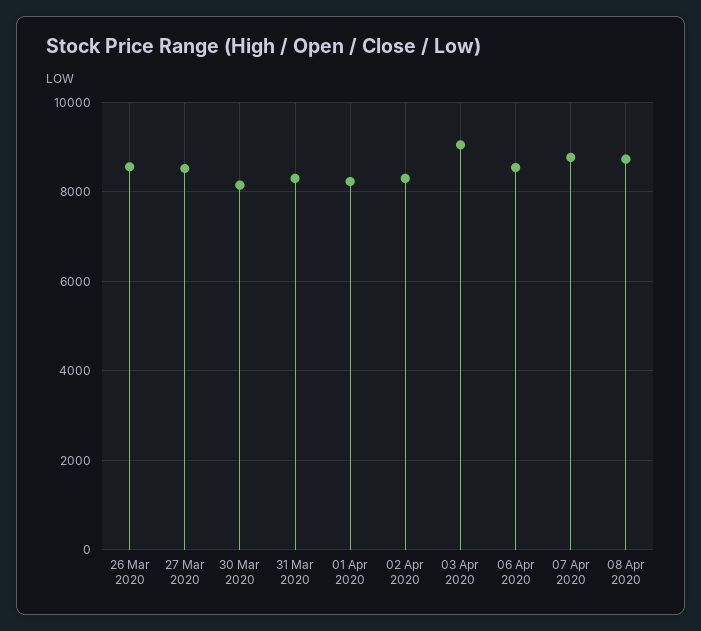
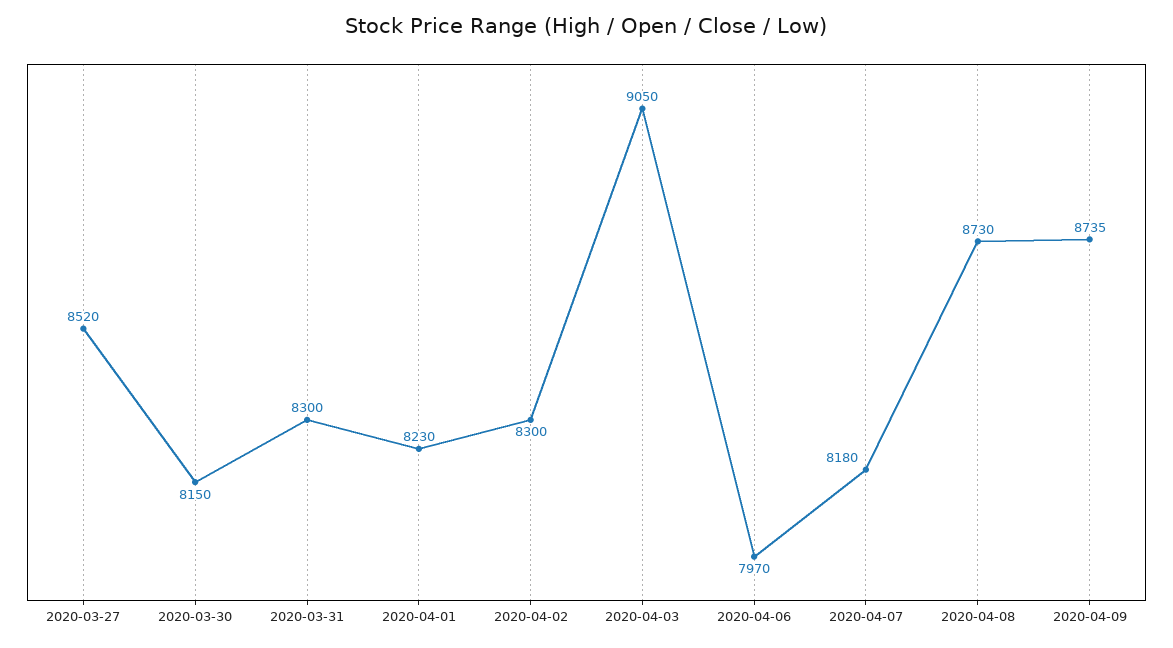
26 Mar 2020: 8600 -> none
06 Apr 2020: 8600 -> 7970
07 Apr 2020: 8800 -> 8180
2020-04-09: none -> 8735

